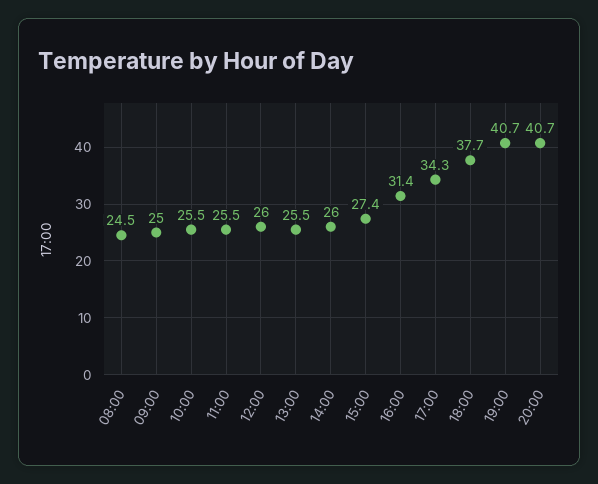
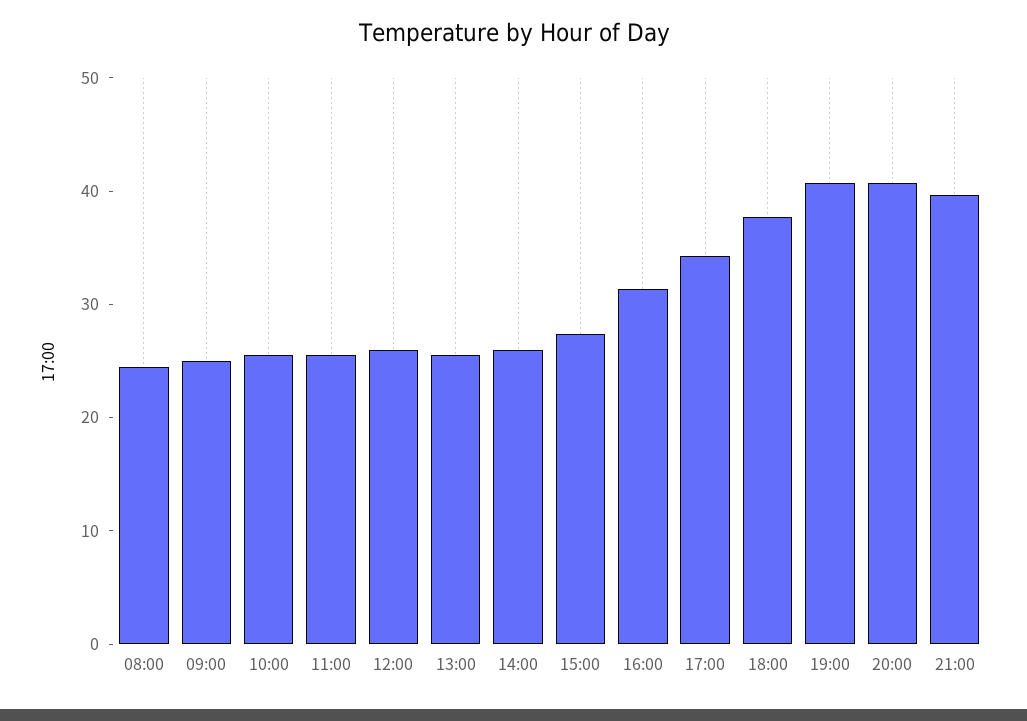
21:00: none -> 40

